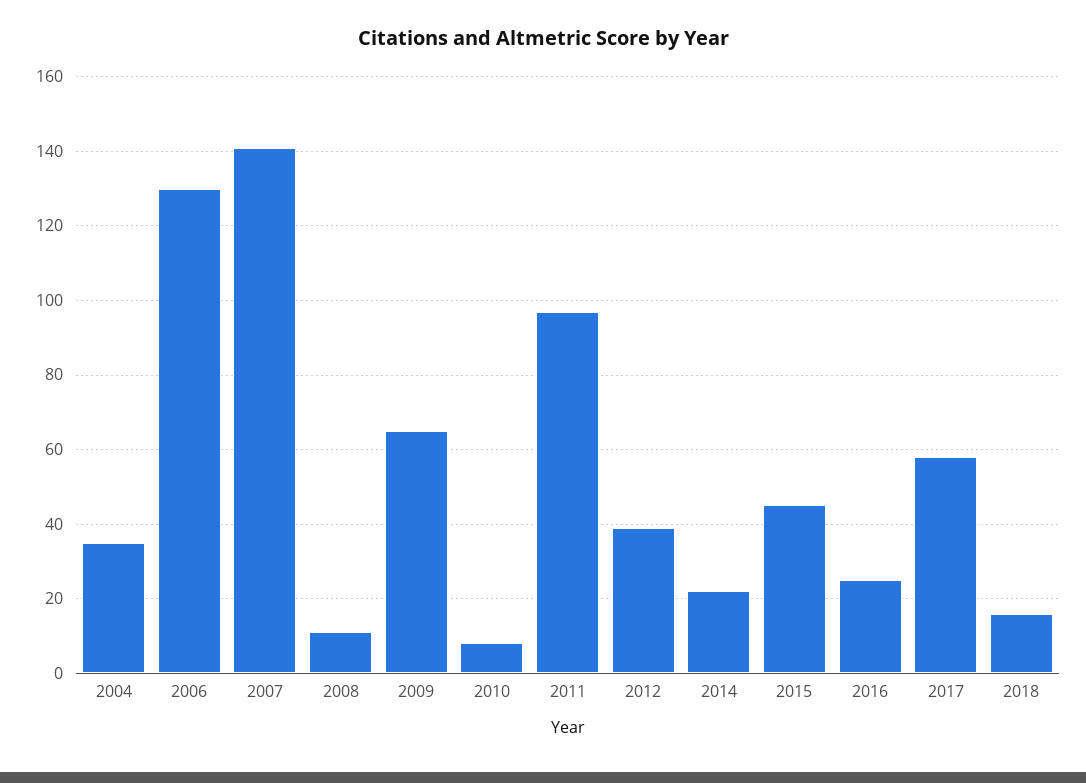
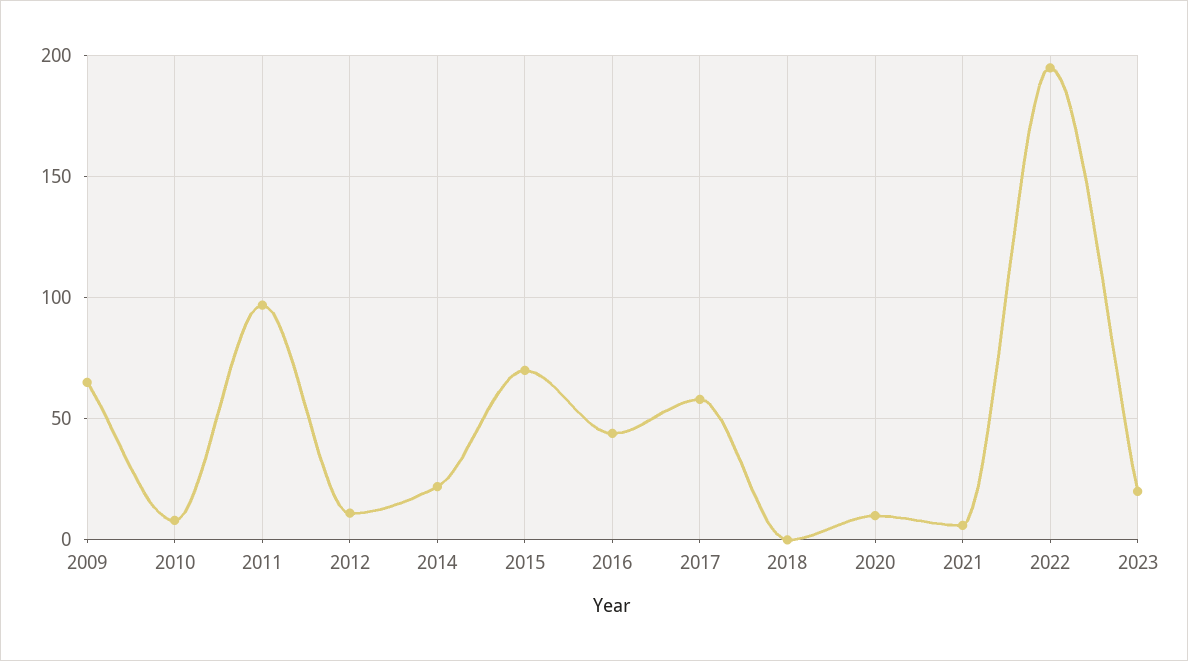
2004: 35 -> none
2006: 130 -> none
2007: 140 -> none
2008: 10 -> none
2012: 40 -> 10
2015: 45 -> 70
2016: 25 -> 45
2018: 15 -> 0
2020: none -> 10
2021: none -> 5
2022: none -> 195
2023: none -> 20

